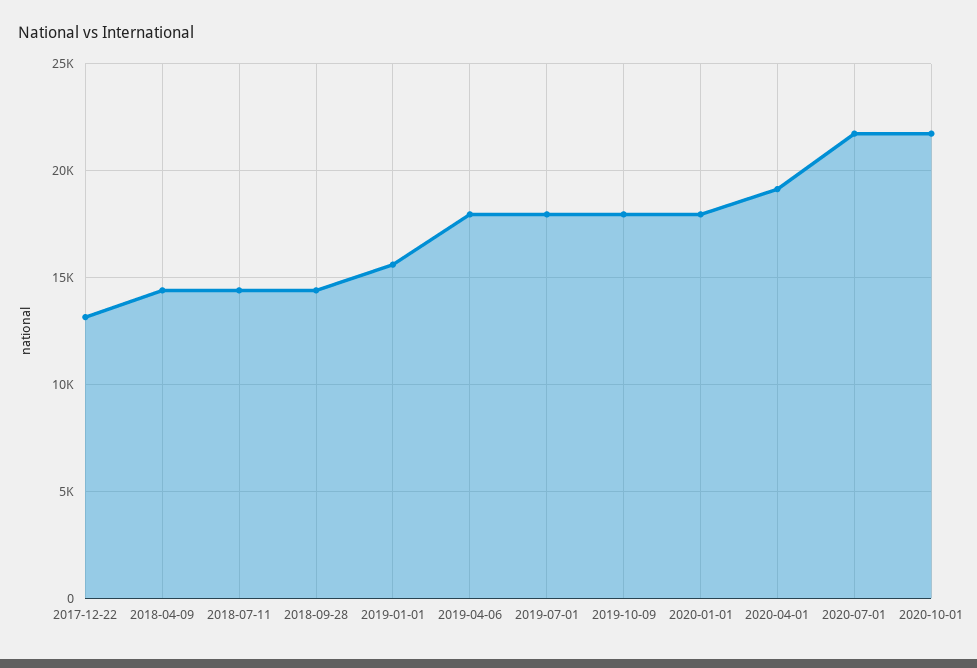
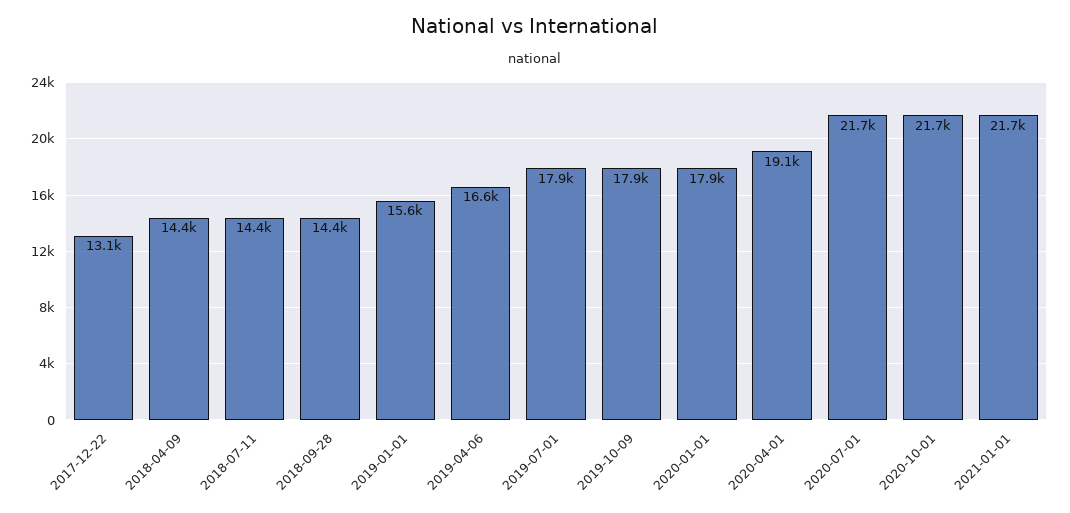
2019-04-06: 18000 -> 16600
2021-01-01: none -> 21700

